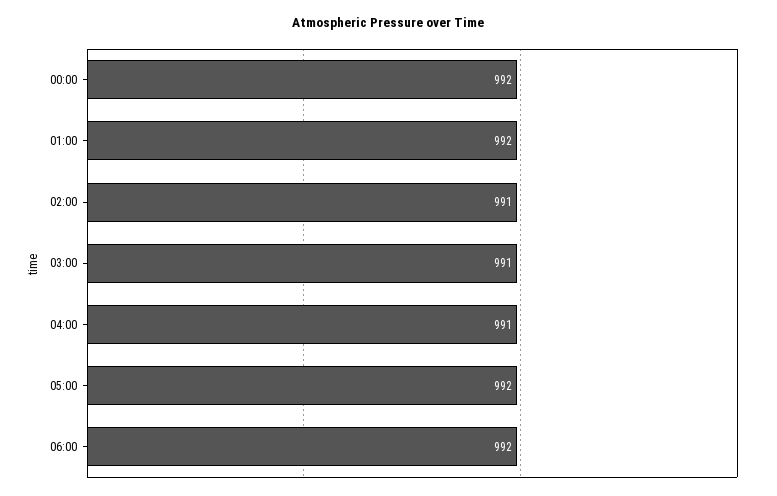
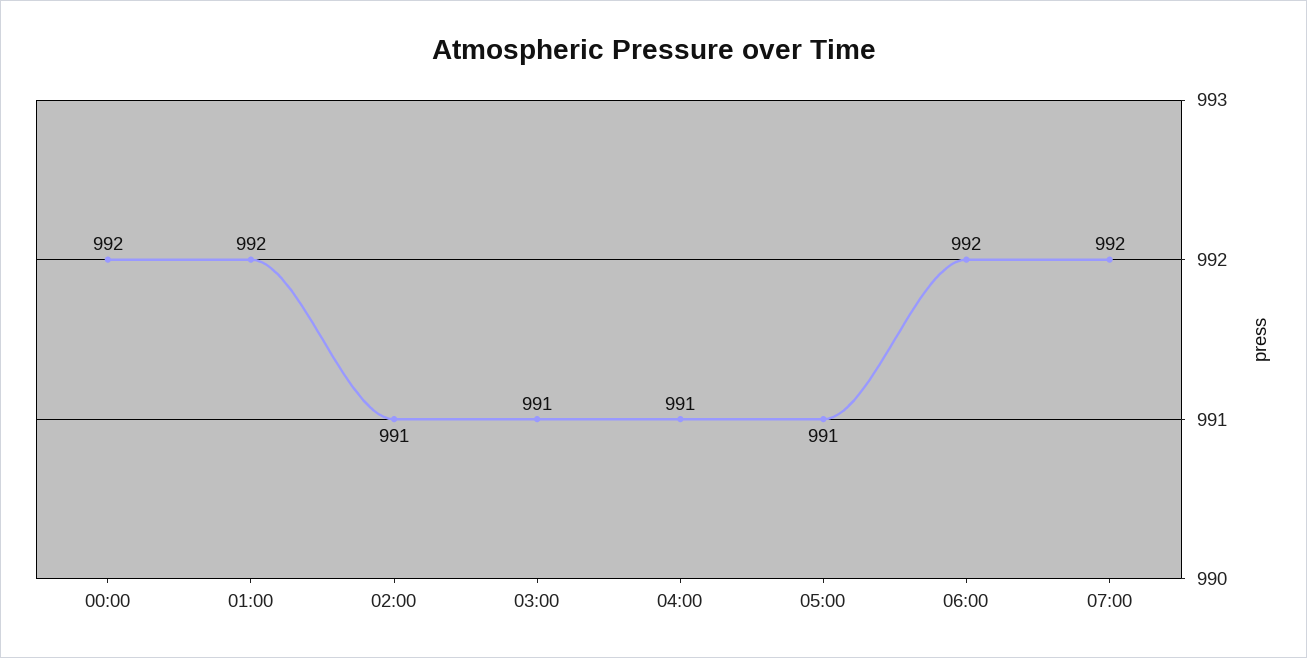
05:00: 992 -> 991
07:00: none -> 992

